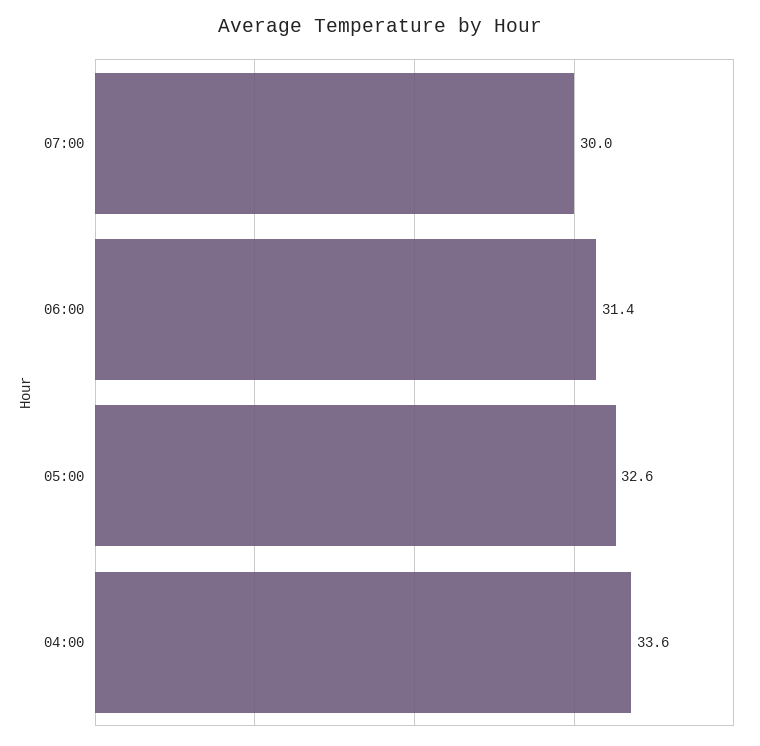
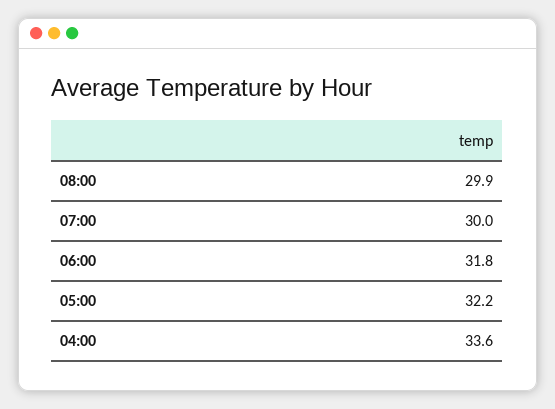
06:00: 31.4 -> 31.8
05:00: 32.6 -> 32.2
08:00: none -> 29.9

